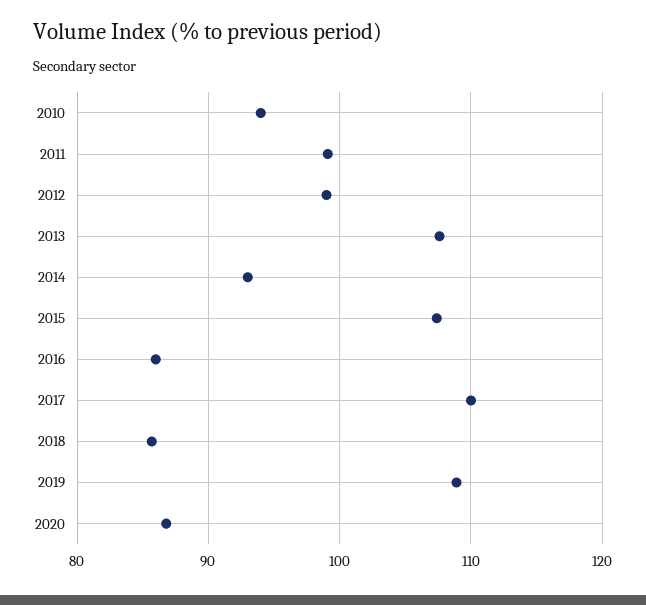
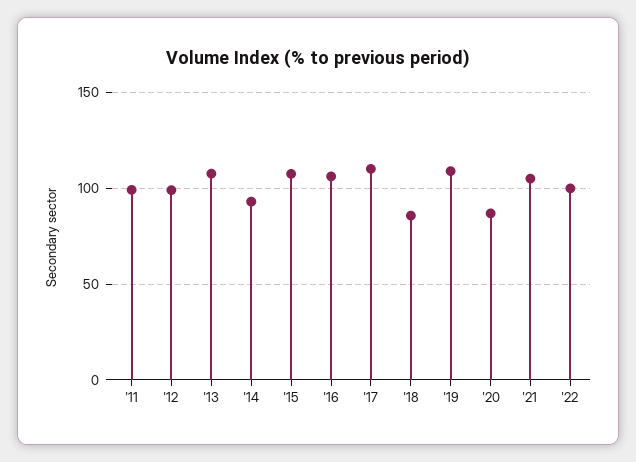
2010: 94 -> none
2016: 86 -> 105
'21: none -> 105
'22: none -> 100

